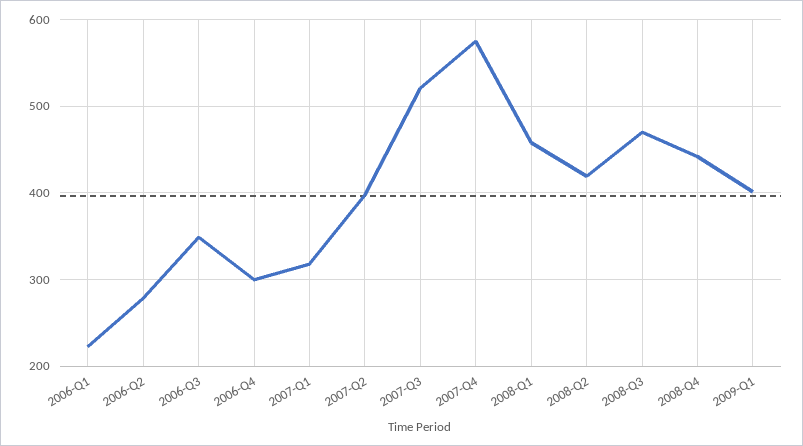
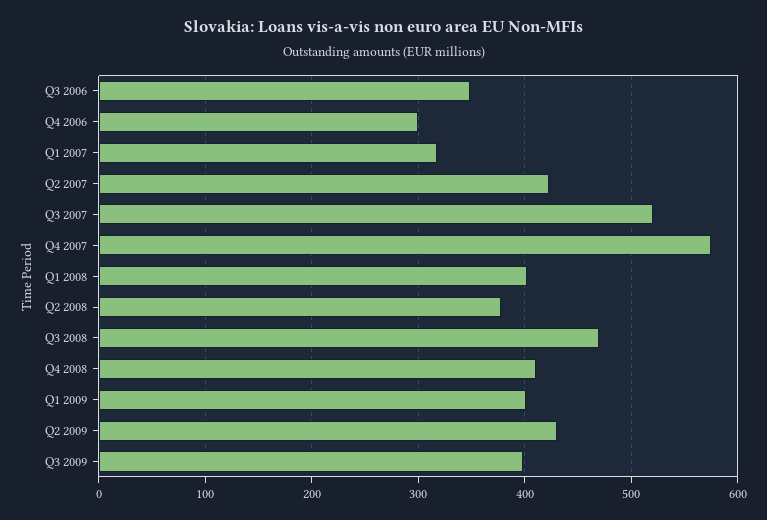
2006-Q1: 220 -> none
2006-Q2: 280 -> none
2007-Q2: 400 -> 420
2008-Q1: 460 -> 400
2008-Q2: 420 -> 380
2008-Q4: 440 -> 410
Q2 2009: none -> 430
Q3 2009: none -> 400

